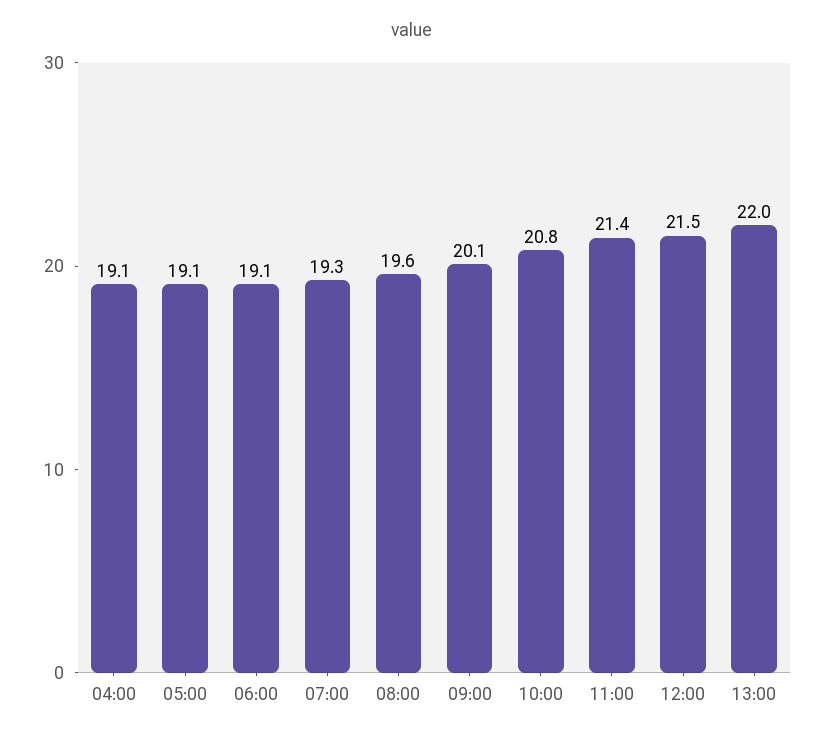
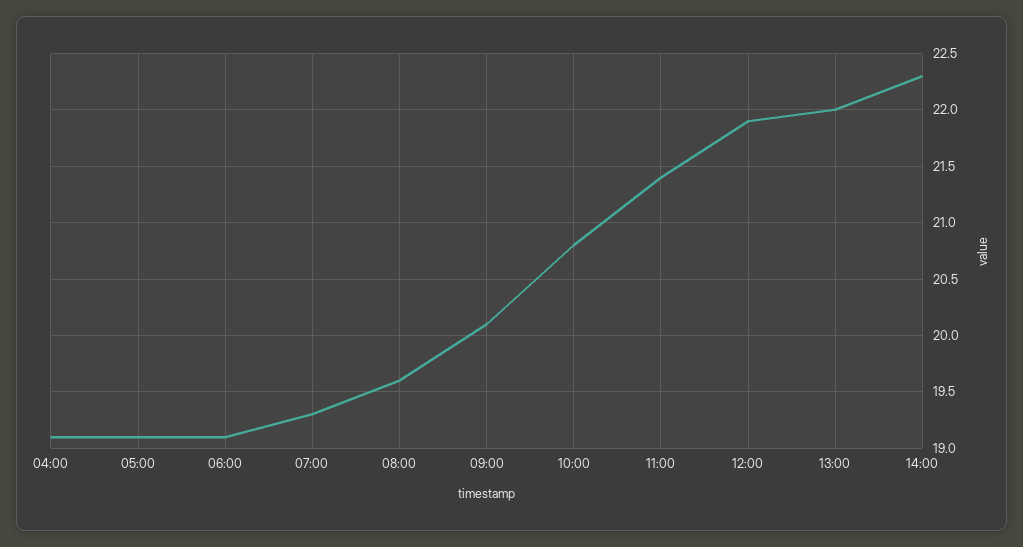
12:00: 21.5 -> 21.9
14:00: none -> 22.3

